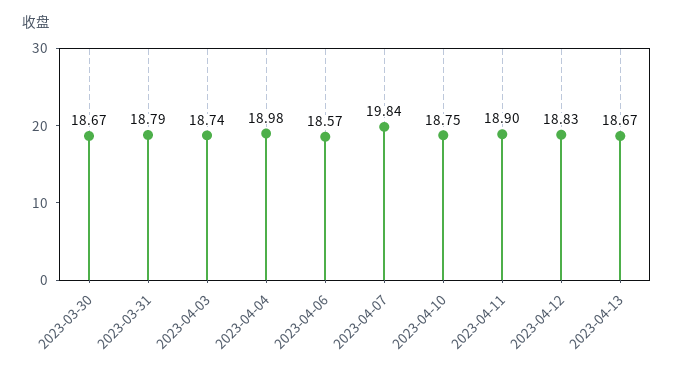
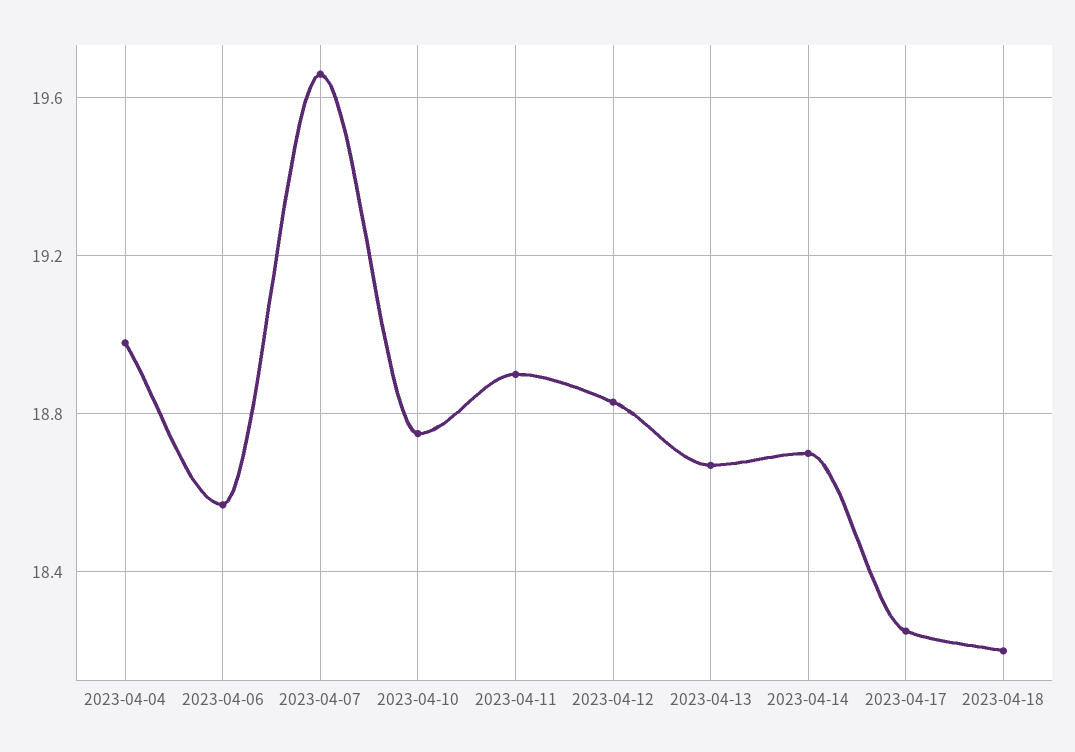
2023-03-30: 18.67 -> none
2023-03-31: 18.79 -> none
2023-04-03: 18.74 -> none
2023-04-07: 19.84 -> 19.65
2023-04-14: none -> 18.7
2023-04-17: none -> 18.25
2023-04-18: none -> 18.2

